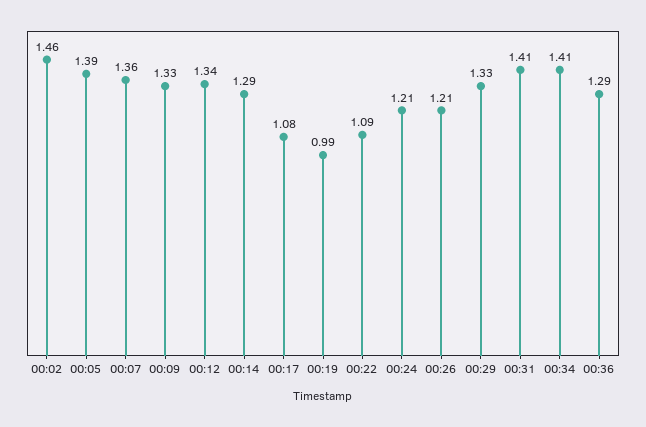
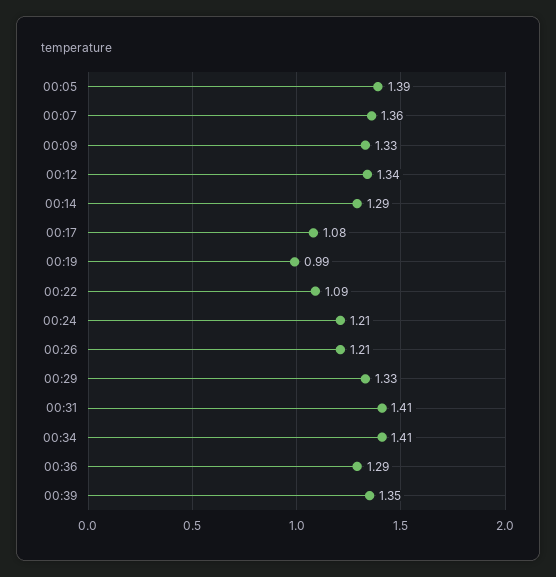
00:02: 1.46 -> none
00:39: none -> 1.35

